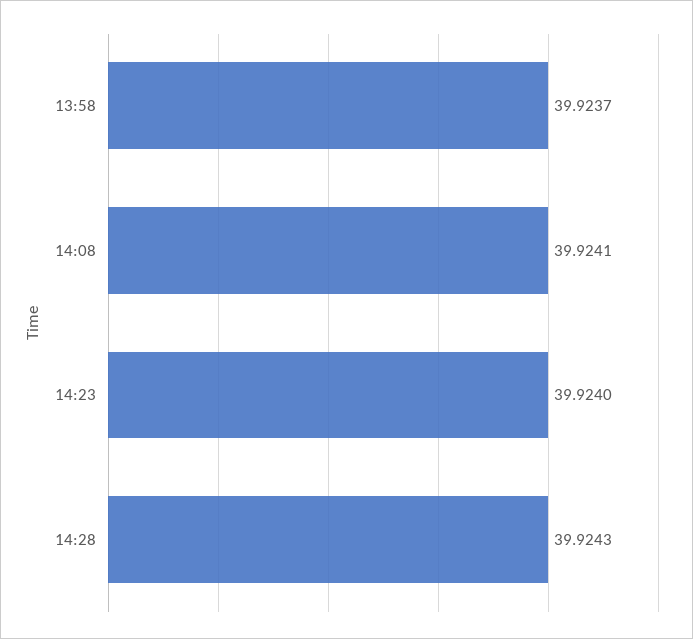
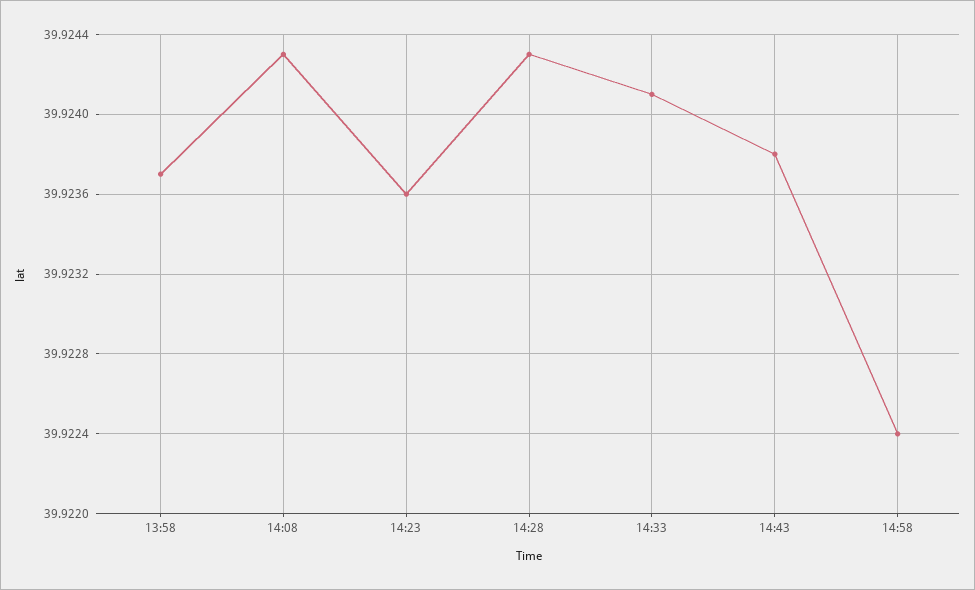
14:08: 39.9241 -> 39.9243
14:23: 39.924 -> 39.9236
14:33: none -> 39.9241
14:43: none -> 39.9238
14:58: none -> 39.9224

